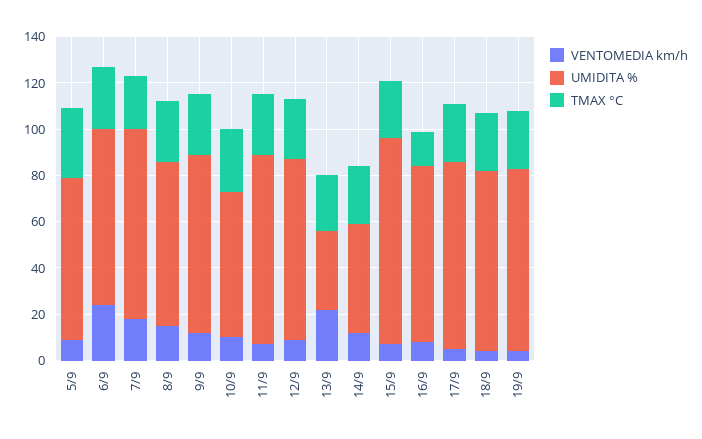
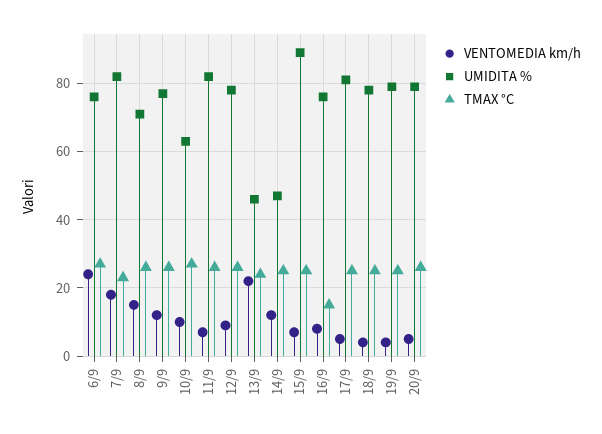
VENTOMEDIA km/h, 5/9: 10 -> none
UMIDITA %, 5/9: 70 -> none
TMAX °C, 5/9: 30 -> none
UMIDITA %, 13/9: 35 -> 45
VENTOMEDIA km/h, 20/9: none -> 5
UMIDITA %, 20/9: none -> 80
TMAX °C, 20/9: none -> 25

